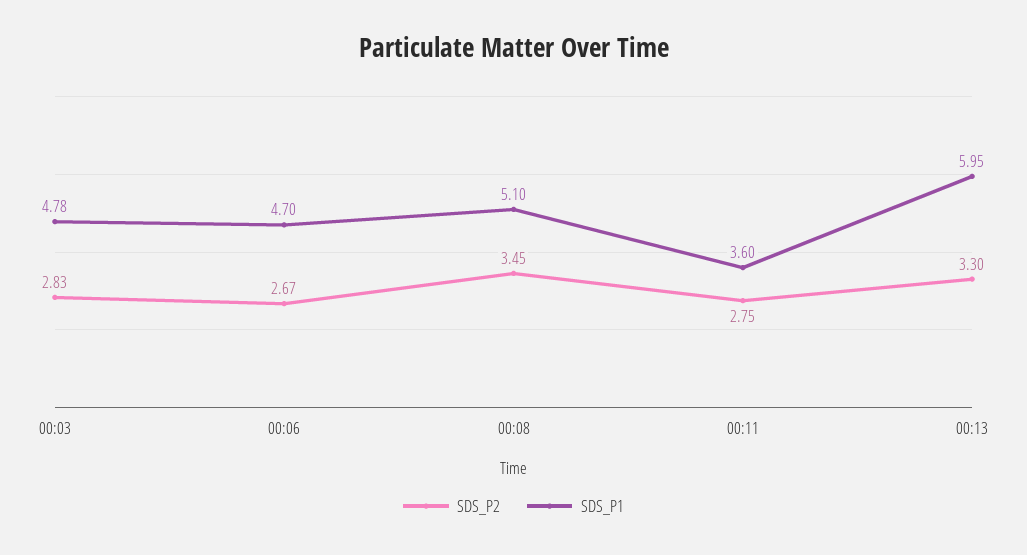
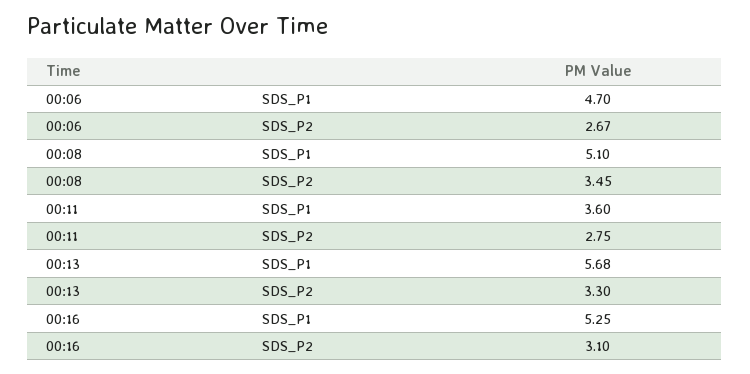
SDS_P2, 00:03: 2.83 -> none
SDS_P1, 00:03: 4.78 -> none
SDS_P1, 00:13: 5.95 -> 5.68
SDS_P1, 00:16: none -> 5.25
SDS_P2, 00:16: none -> 3.1

